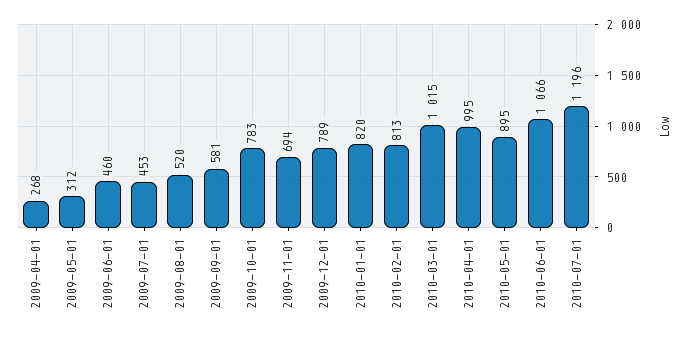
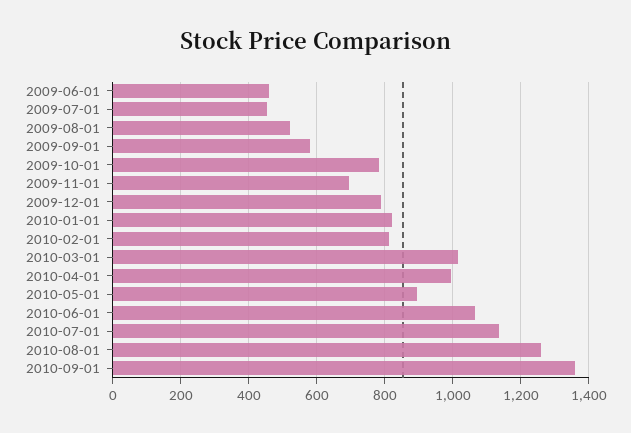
2009-04-01: 268 -> none
2009-05-01: 312 -> none
2010-07-01: 1196 -> 1140
2010-08-01: none -> 1260
2010-09-01: none -> 1360

